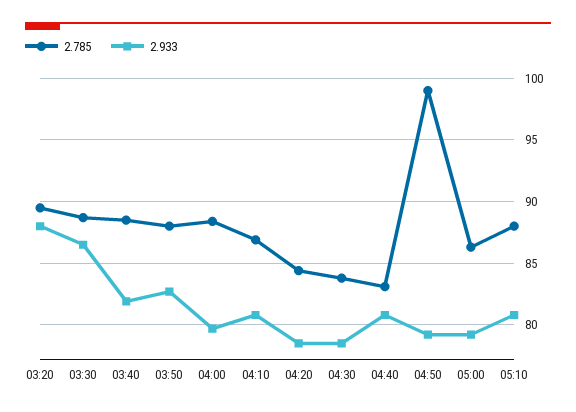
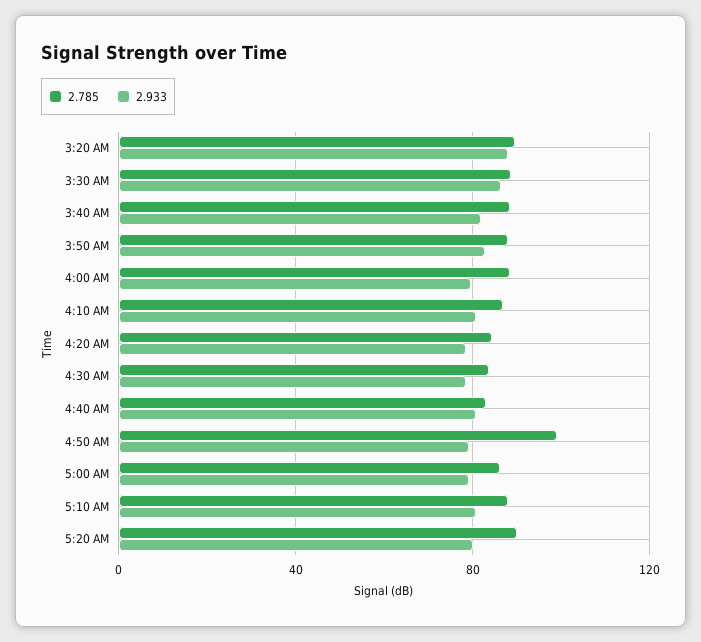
2.785, 5:20 AM: none -> 90
2.933, 5:20 AM: none -> 80

